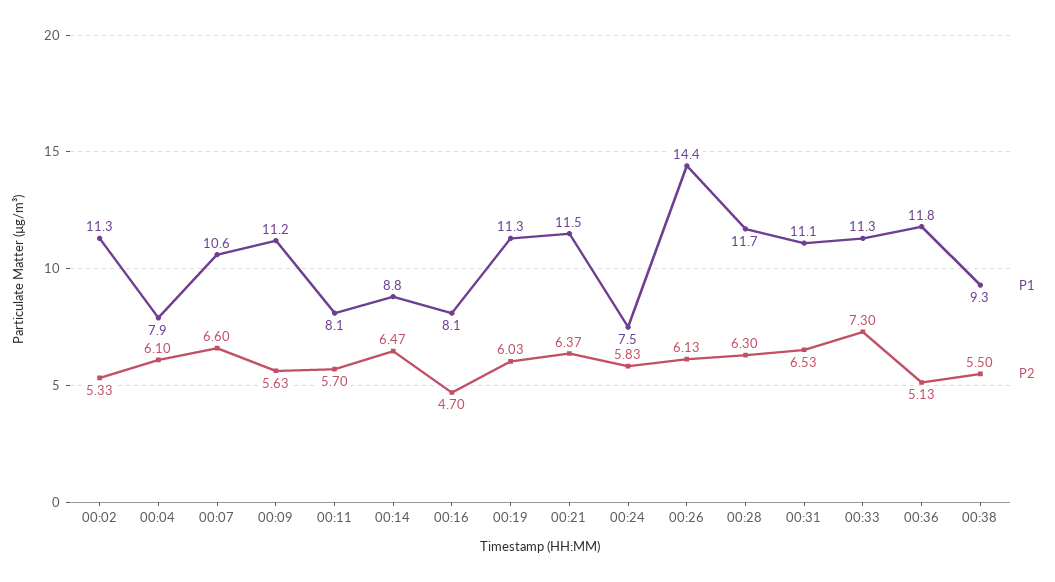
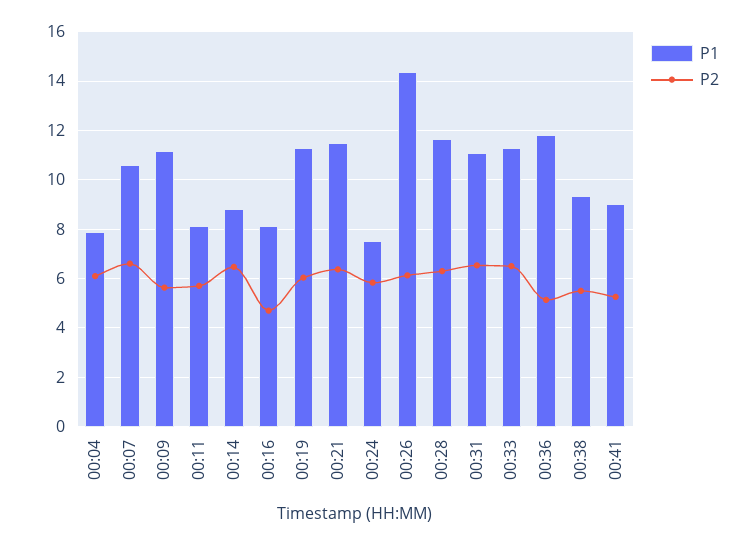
P1, 00:02: 11.3 -> none
P2, 00:02: 5.33 -> none
P2, 00:33: 7.3 -> 6.5
P1, 00:41: none -> 9
P2, 00:41: none -> 5.25

